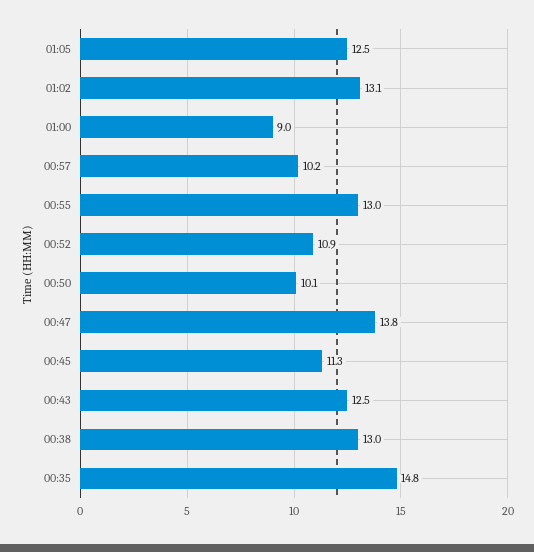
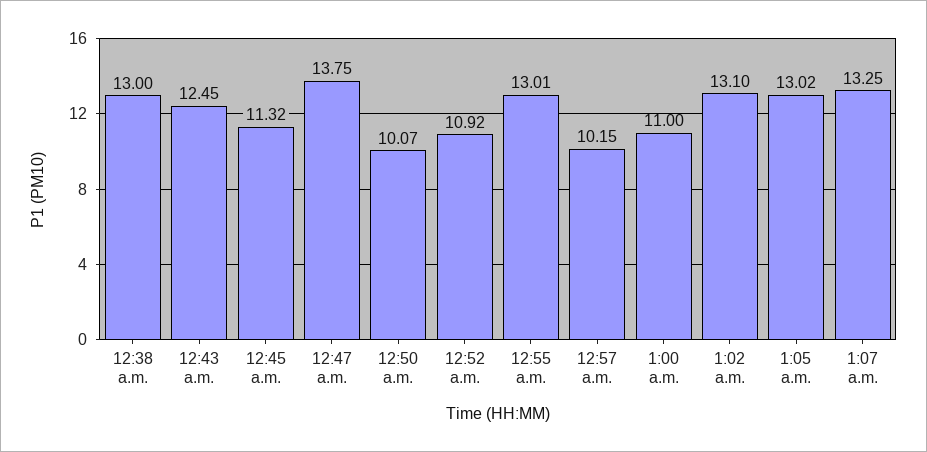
01:05: 12.5 -> 13.02
01:00: 9 -> 11
00:35: 14.8 -> none
1:07 a.m.: none -> 13.25

